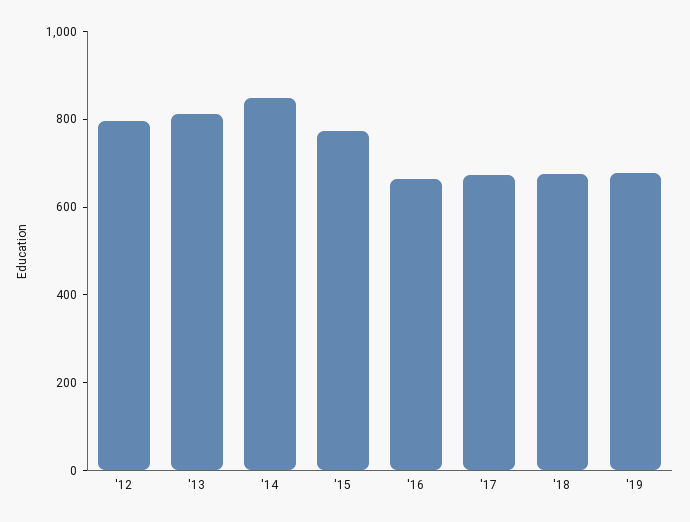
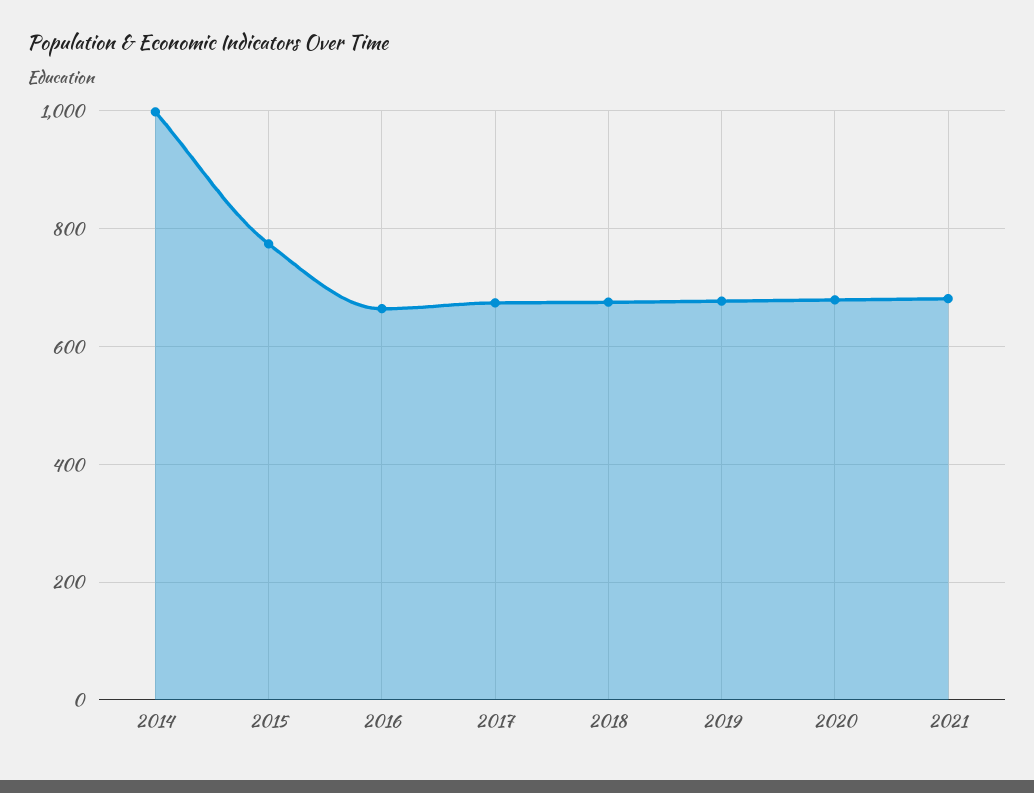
'12: 800 -> none
'13: 800 -> none
'14: 850 -> 1000
2020: none -> 680
2021: none -> 680

